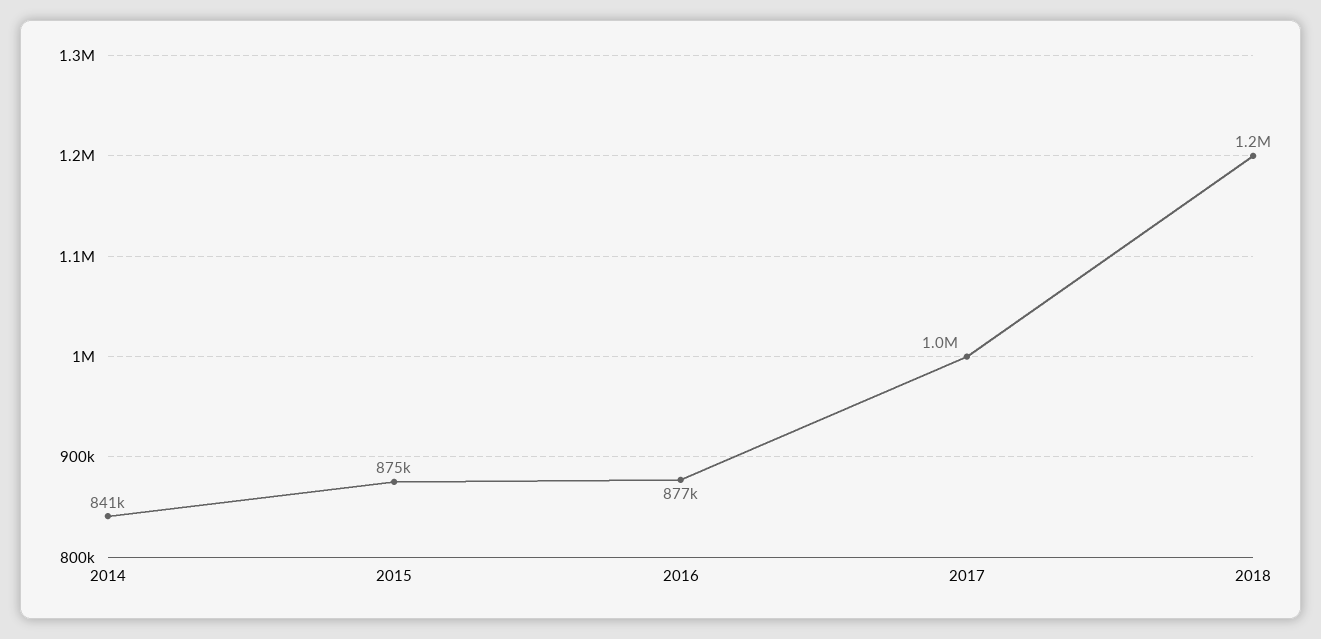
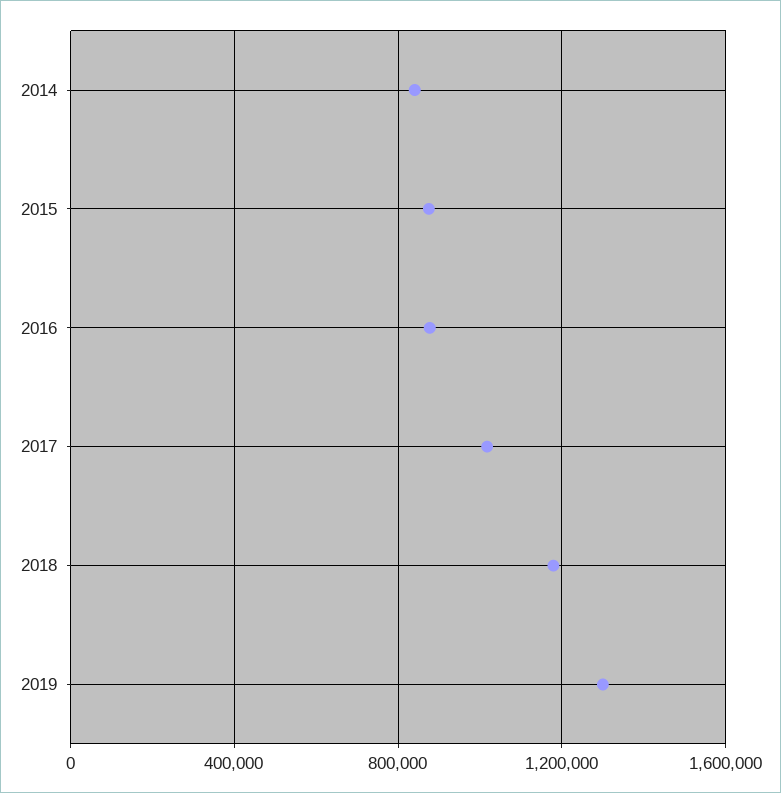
2019: none -> 1300000

